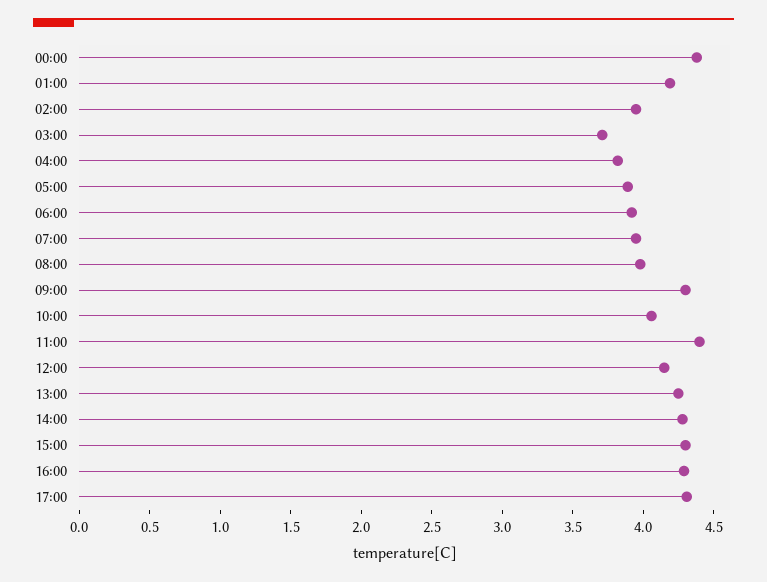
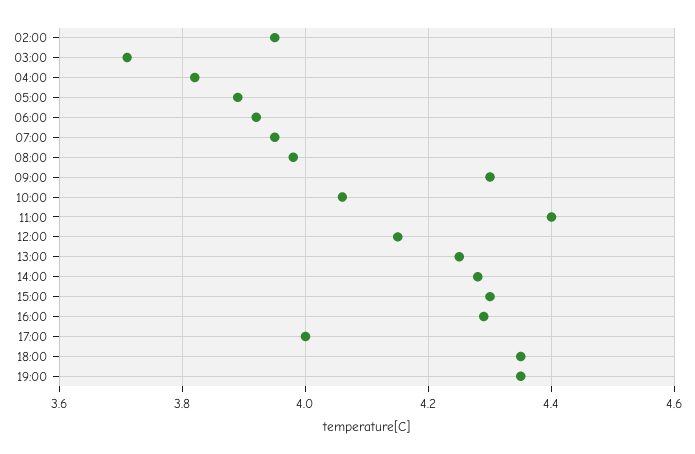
00:00: 4.4 -> none
01:00: 4.2 -> none
17:00: 4.3 -> 4
18:00: none -> 4.35
19:00: none -> 4.35

